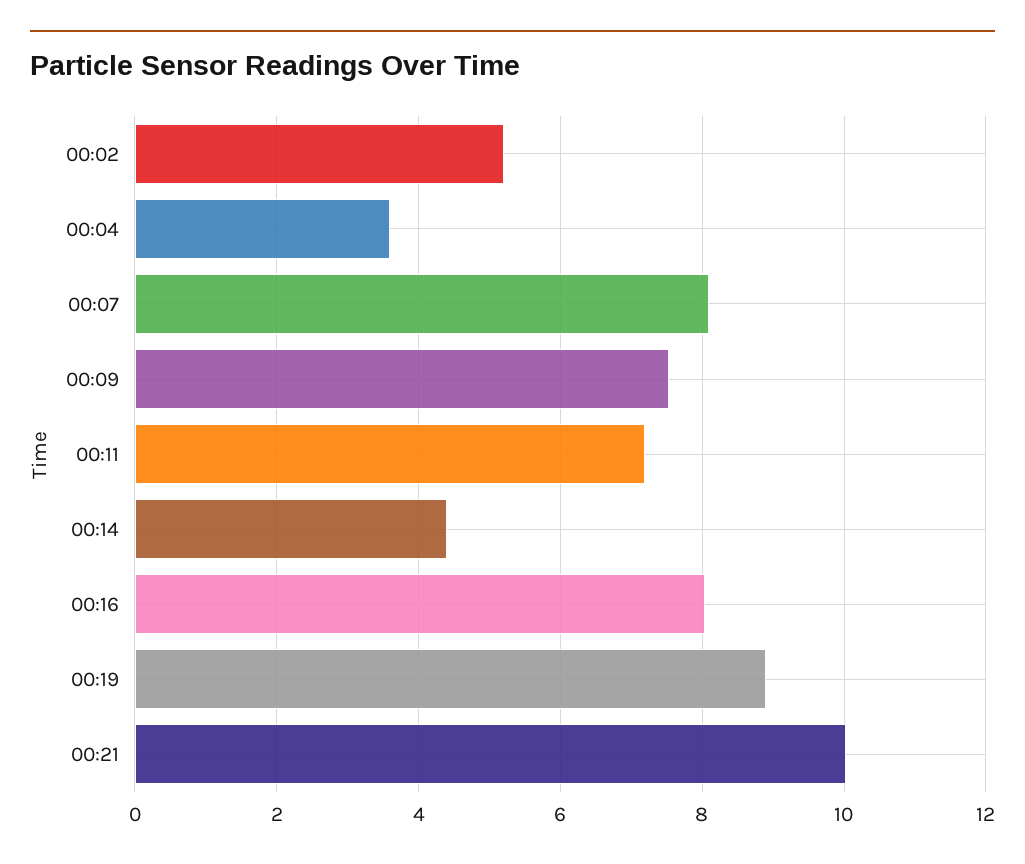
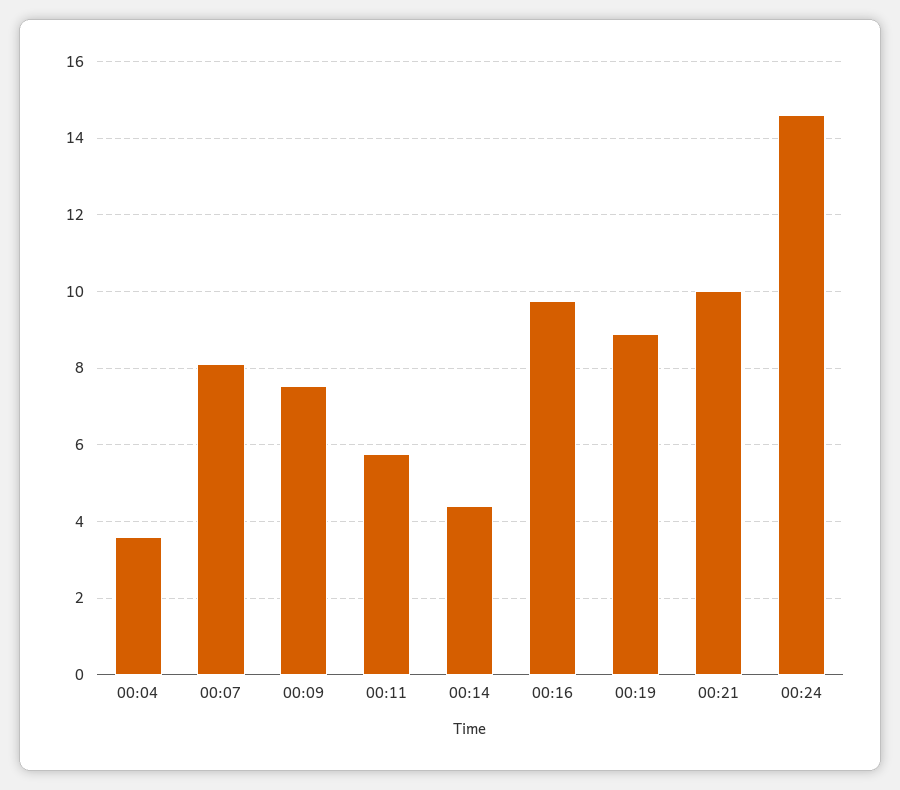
00:02: 5.2 -> none
00:11: 7.2 -> 5.8
00:16: 8 -> 9.8
00:24: none -> 14.6

